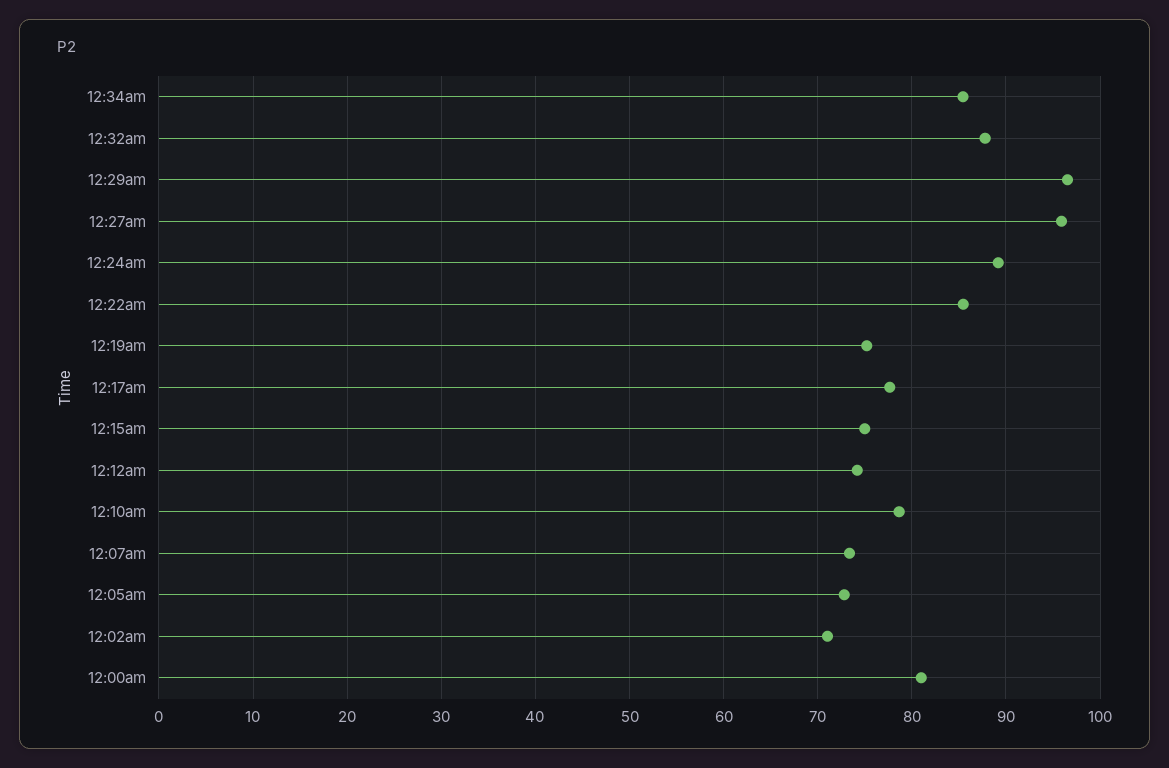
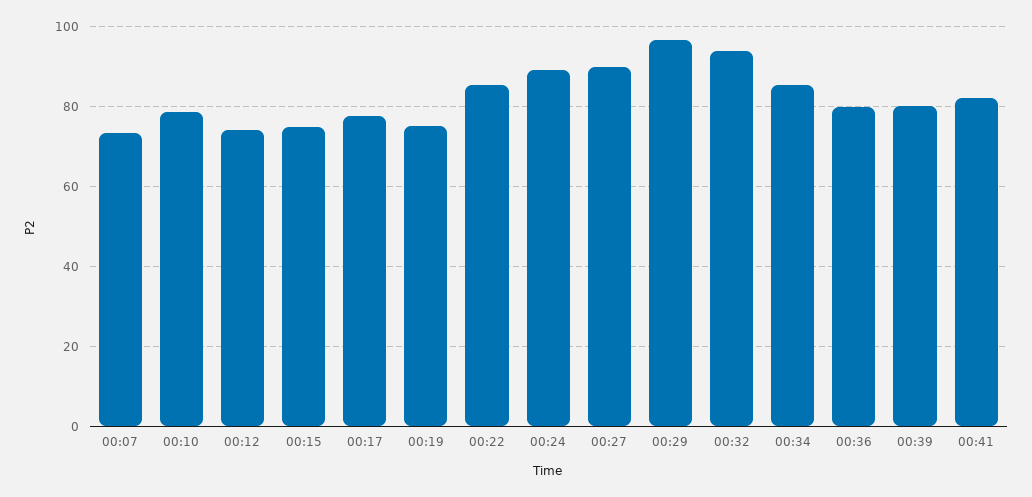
12:32am: 88 -> 94
12:27am: 96 -> 90
12:05am: 73 -> none
12:02am: 71 -> none
12:00am: 81 -> none
00:36: none -> 80
00:39: none -> 80
00:41: none -> 82

